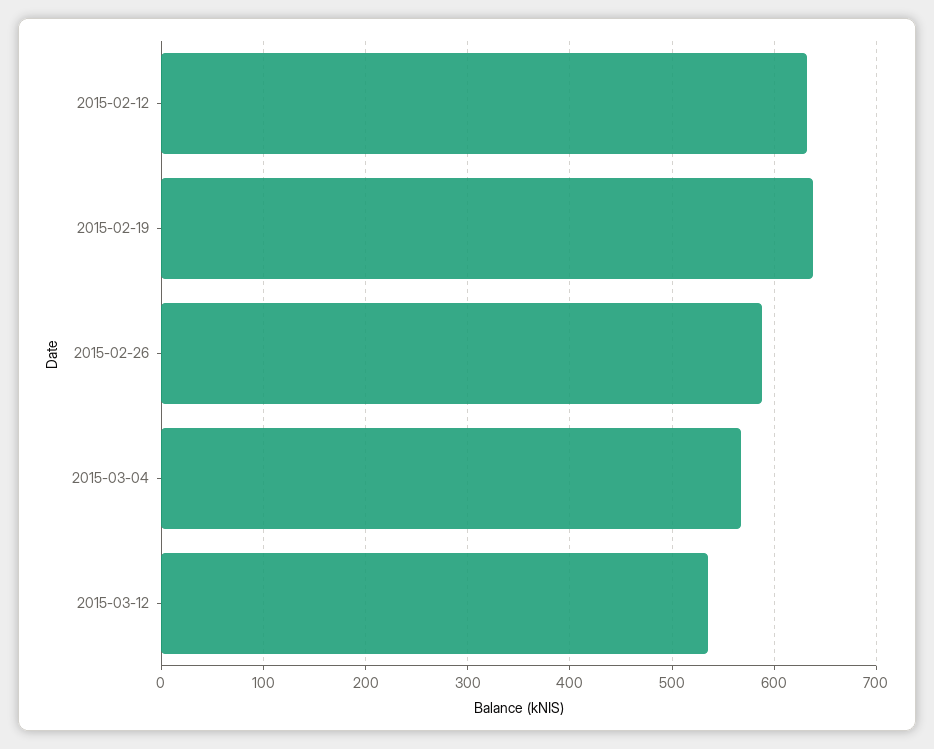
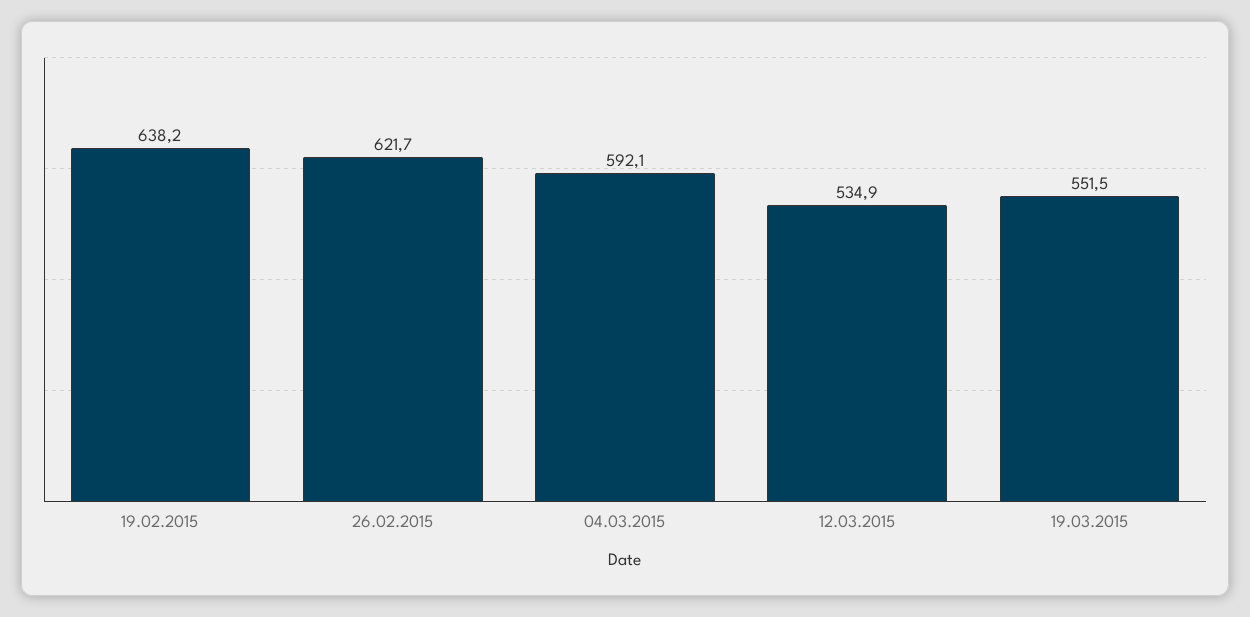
2015-02-12: 630 -> none
2015-02-26: 590 -> 621.7
2015-03-04: 570 -> 592.1
19.03.2015: none -> 551.5

